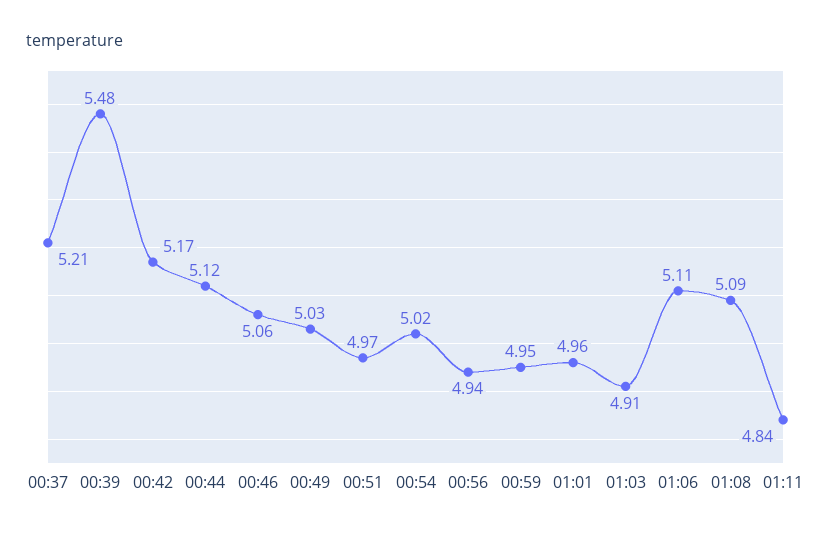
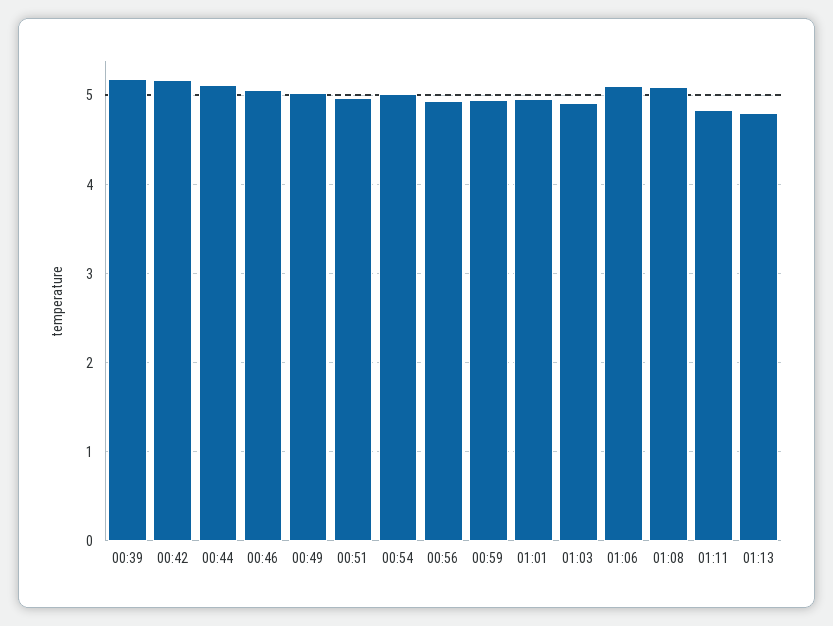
00:37: 5.21 -> none
00:39: 5.48 -> 5.2
01:13: none -> 4.8

